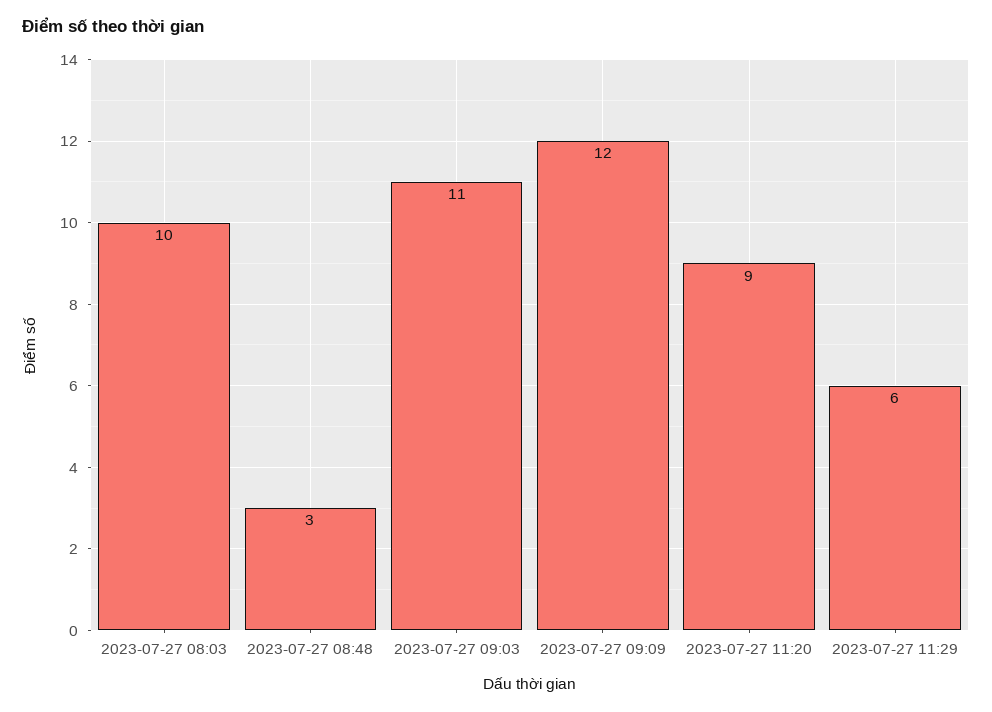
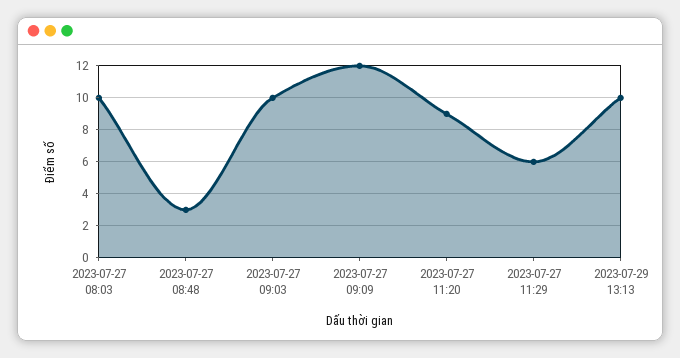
2023-07-27 09:03: 11 -> 10
2023-07-29 13:13: none -> 10

